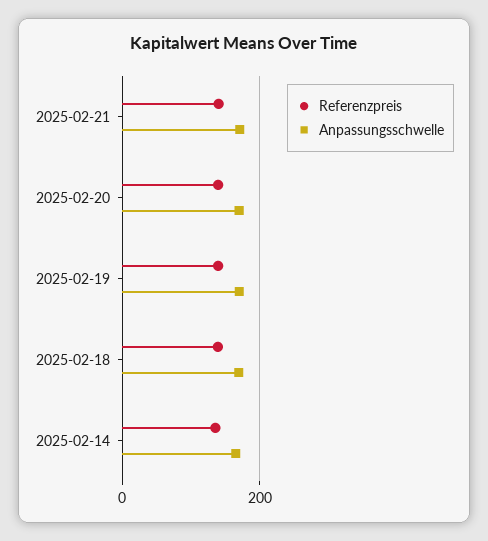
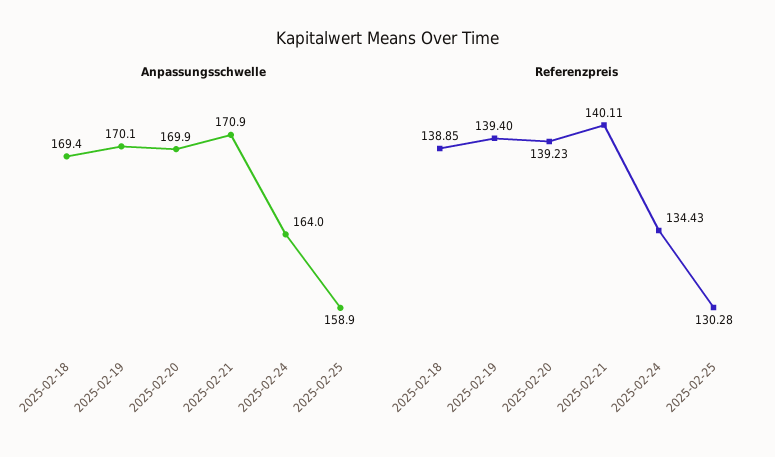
Referenzpreis, 2025-02-14: 140 -> none
Anpassungsschwelle, 2025-02-14: 160 -> none
Anpassungsschwelle, 2025-02-24: none -> 164
Anpassungsschwelle, 2025-02-25: none -> 158.9
Referenzpreis, 2025-02-24: none -> 134.43
Referenzpreis, 2025-02-25: none -> 130.28

